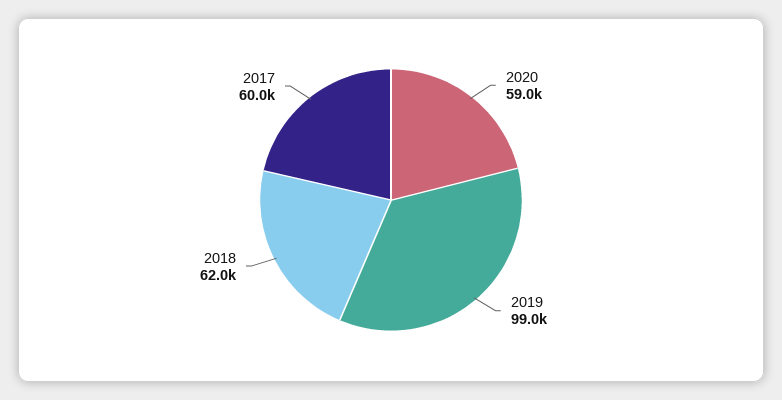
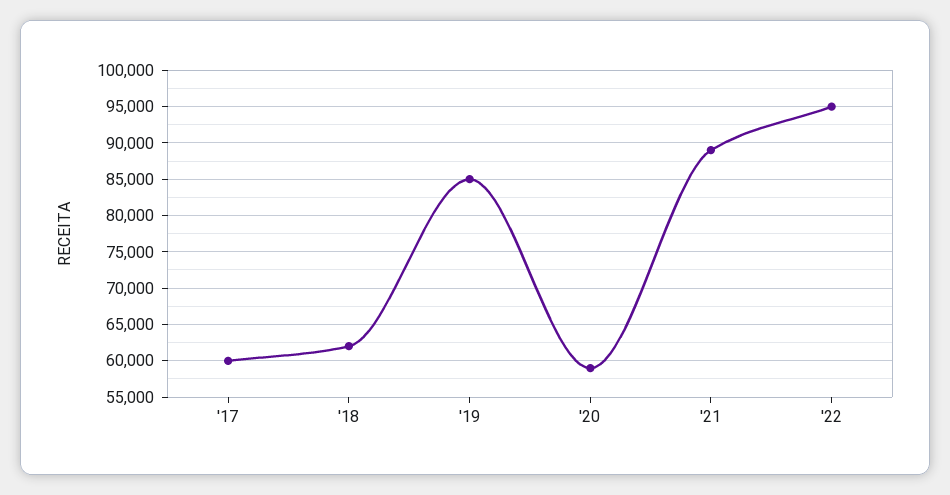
2019: 99000 -> 85000
'21: none -> 89000
'22: none -> 95000

